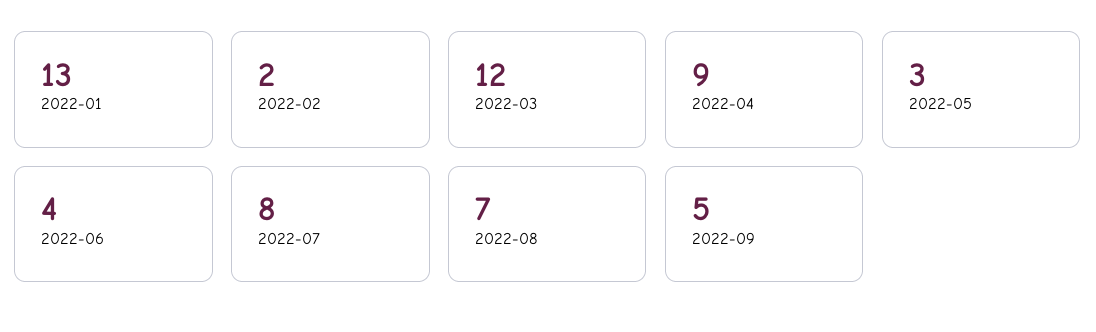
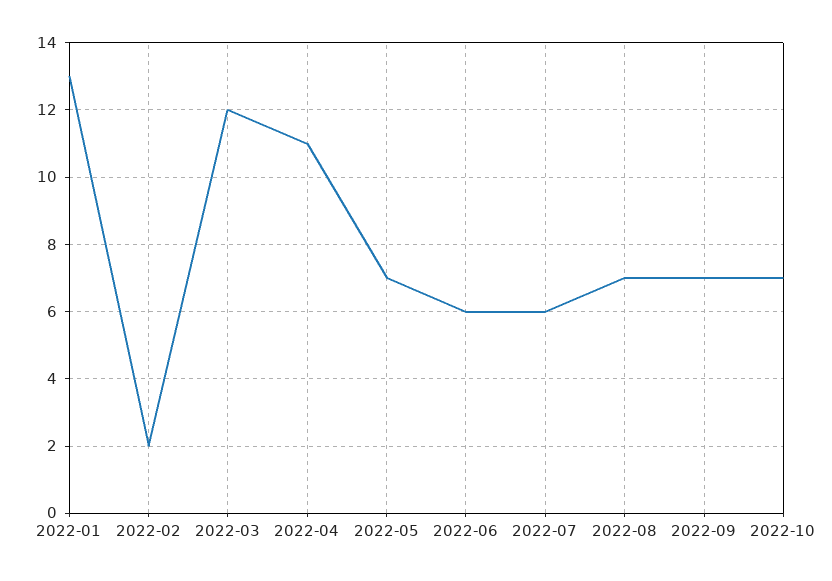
2022-04: 9 -> 11
2022-05: 3 -> 7
2022-06: 4 -> 6
2022-07: 8 -> 6
2022-09: 5 -> 7
2022-10: none -> 7

